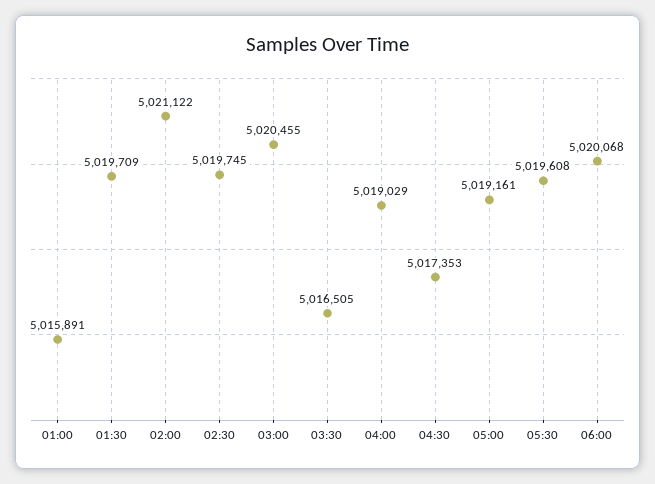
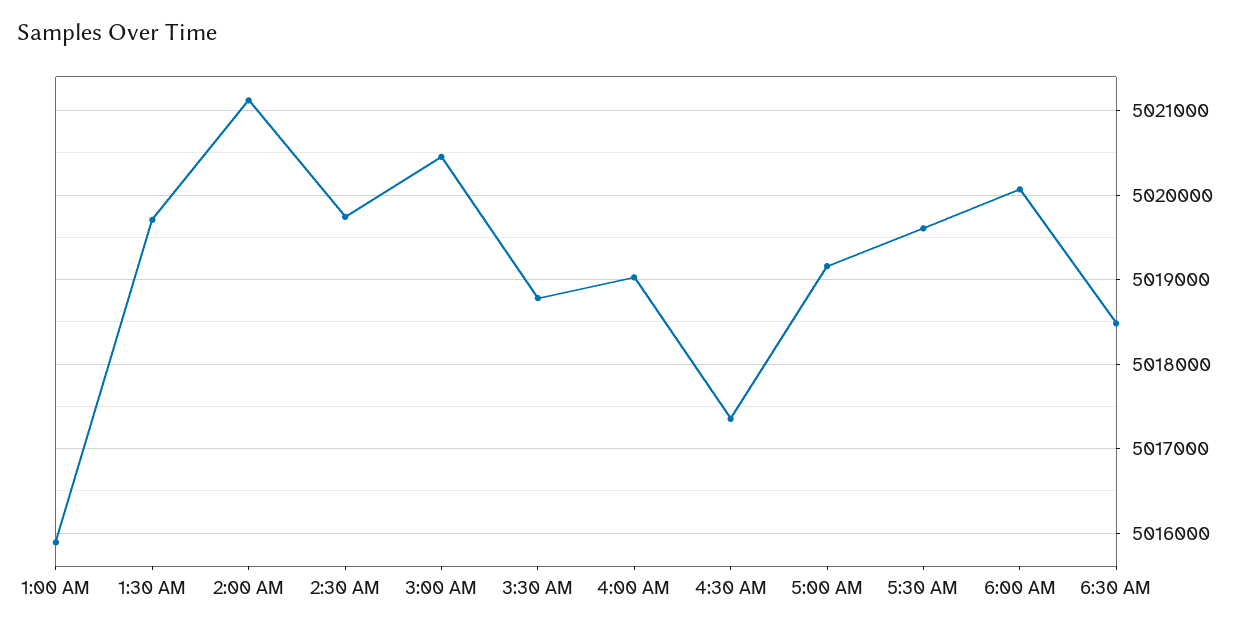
03:30: 5016505 -> 5018800
6:30 AM: none -> 5018500

